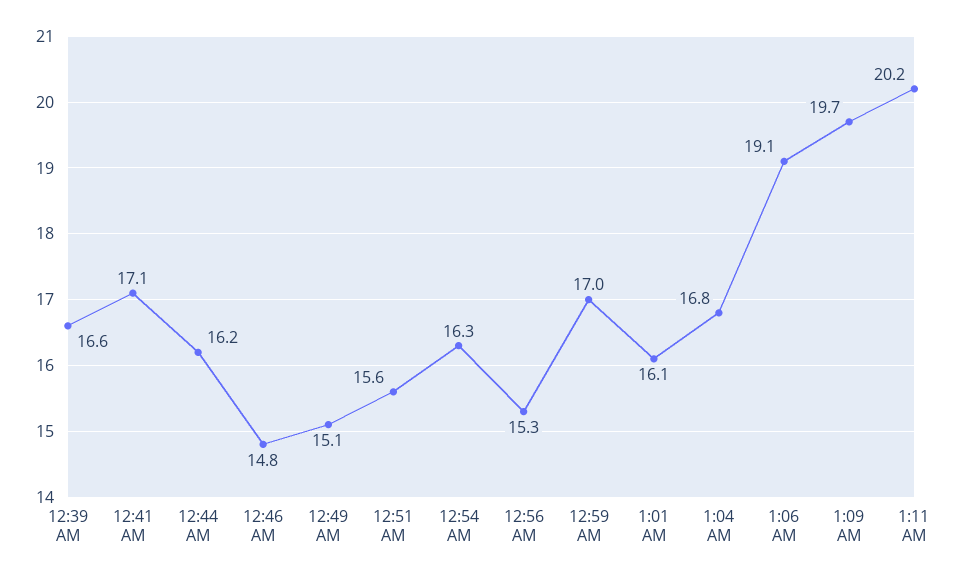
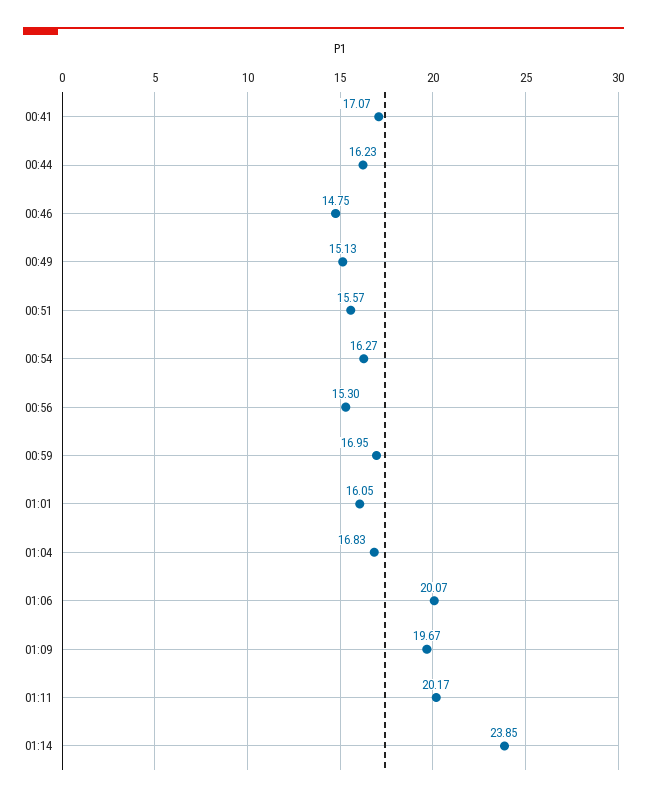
12:39 AM: 16.6 -> none
1:06 AM: 19.1 -> 20.07
01:14: none -> 23.85

